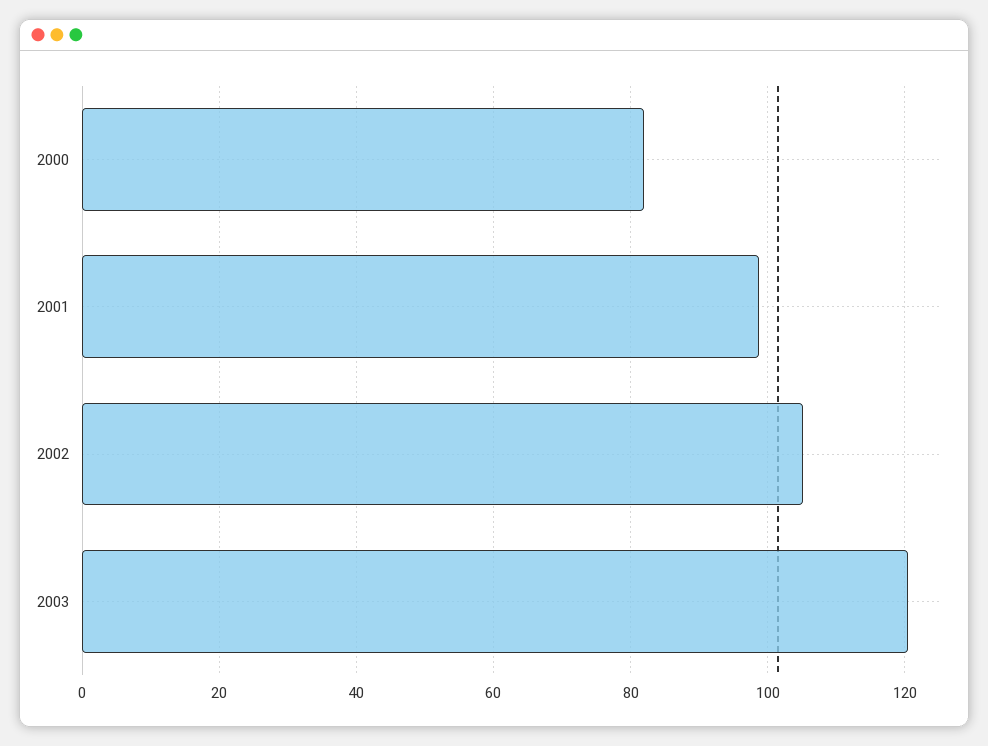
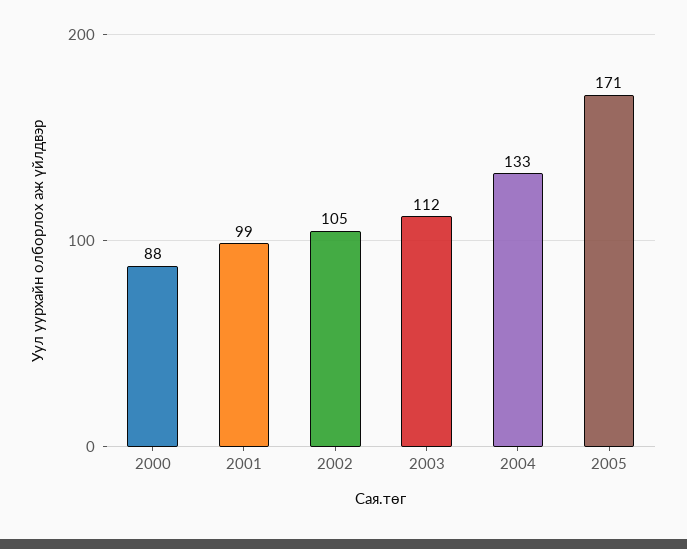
2000: 82 -> 88
2003: 120 -> 112
2004: none -> 133
2005: none -> 171

